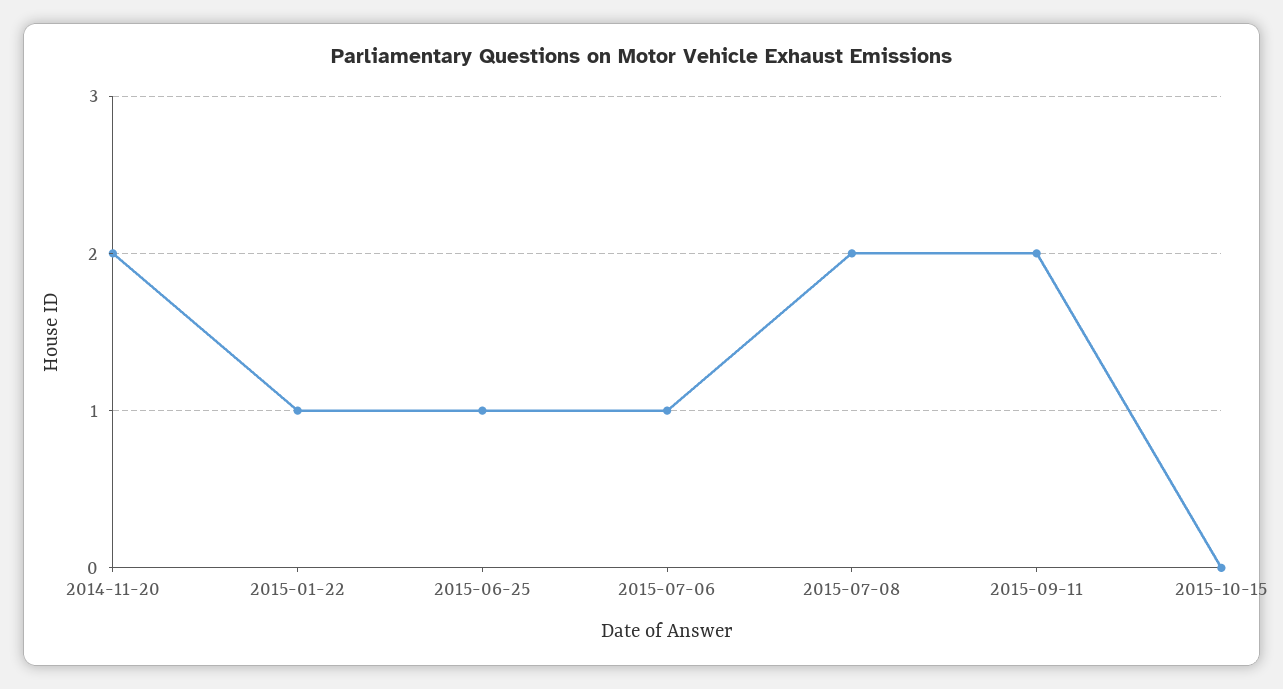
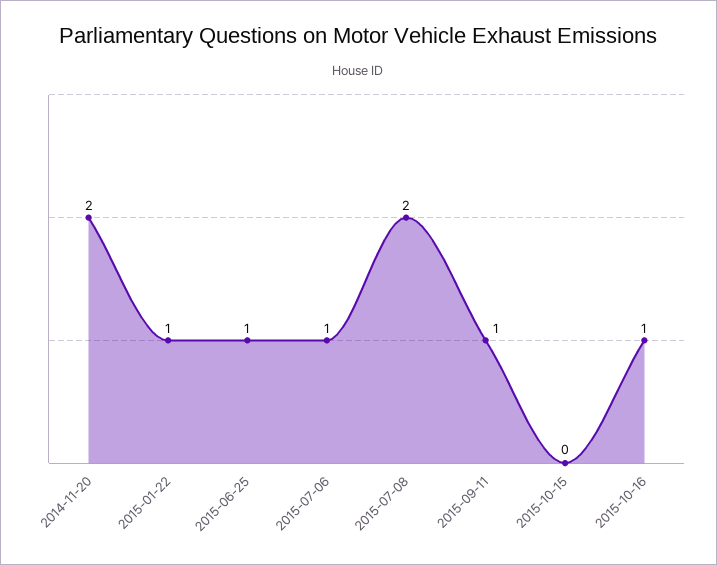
2015-09-11: 2 -> 1
2015-10-16: none -> 1

